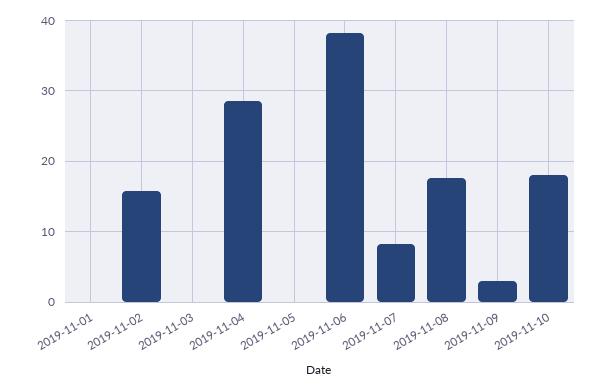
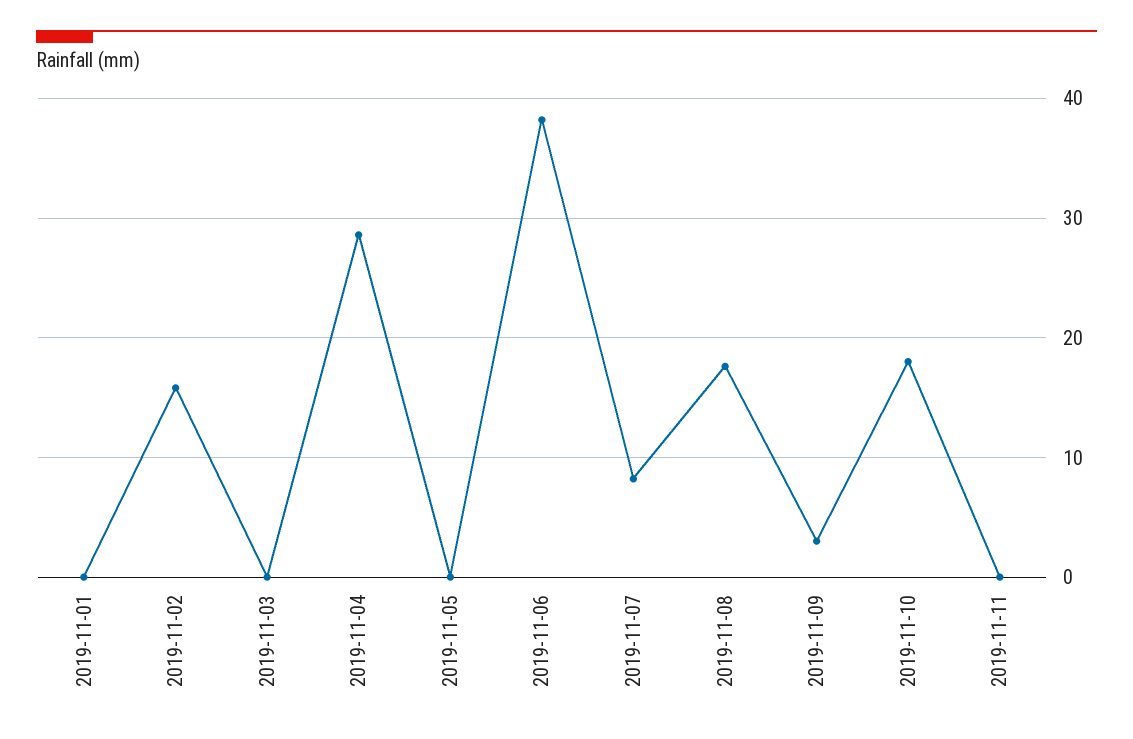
2019-11-11: none -> 0

